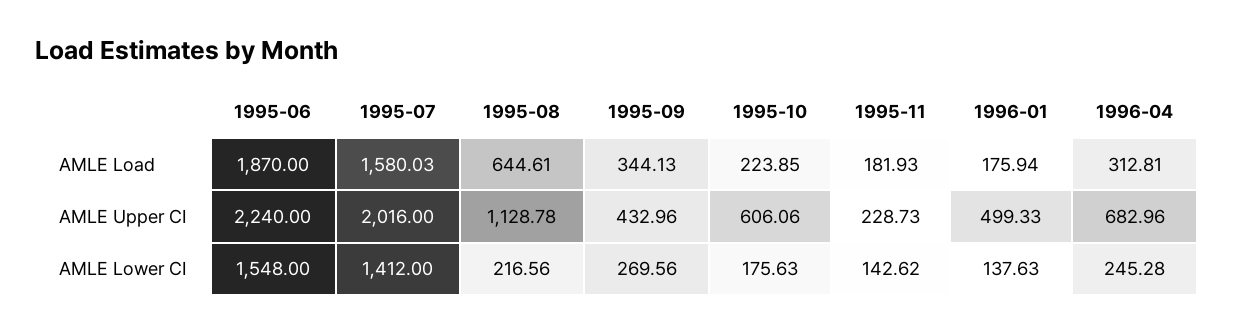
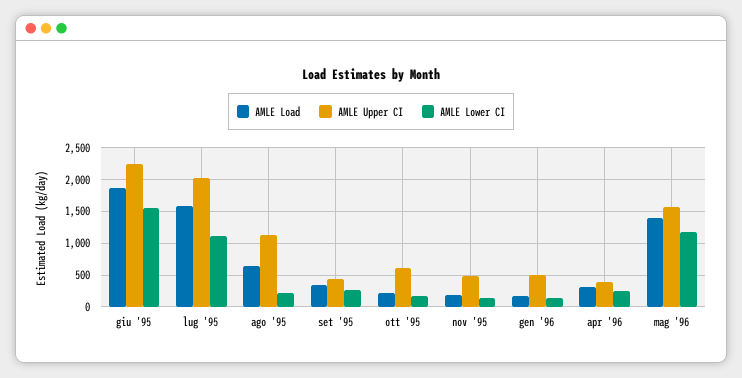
AMLE Upper CI, 1995-11: 228.73 -> 500
AMLE Upper CI, 1996-04: 682.96 -> 400
AMLE Lower CI, 1995-07: 1412 -> 1100
AMLE Load, mag '96: none -> 1400
AMLE Upper CI, mag '96: none -> 1600
AMLE Lower CI, mag '96: none -> 1200

